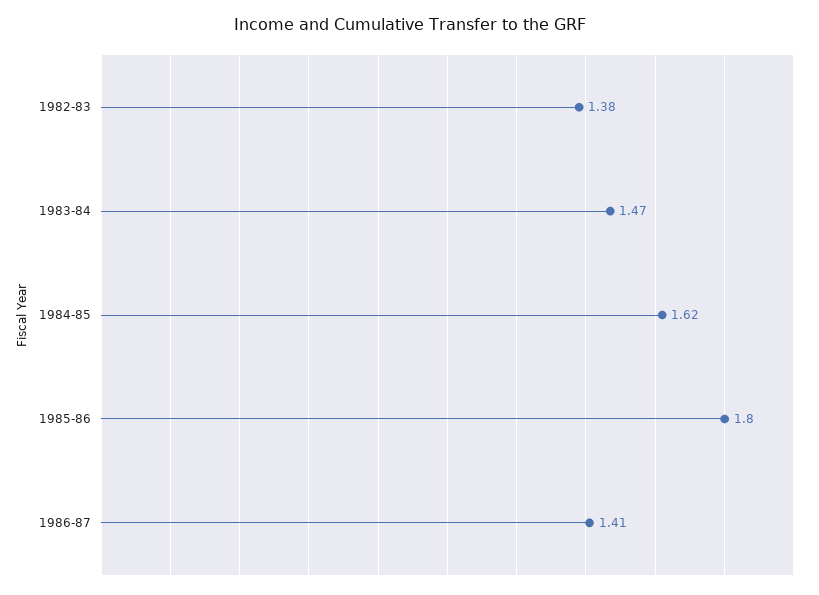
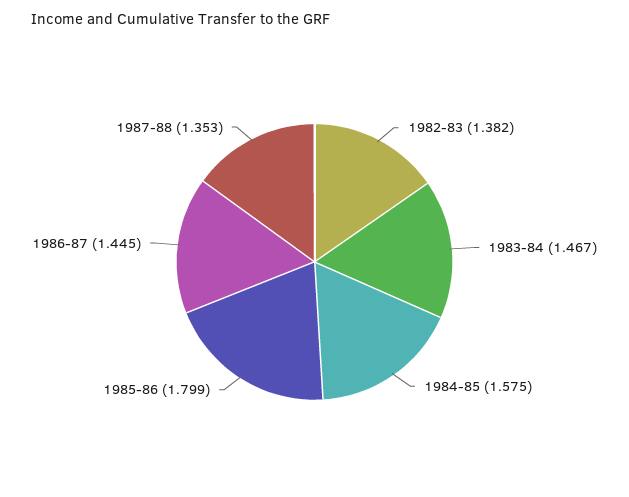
1984-85: 1.62 -> 1.575
1986-87: 1.41 -> 1.445
1987-88: none -> 1.353

